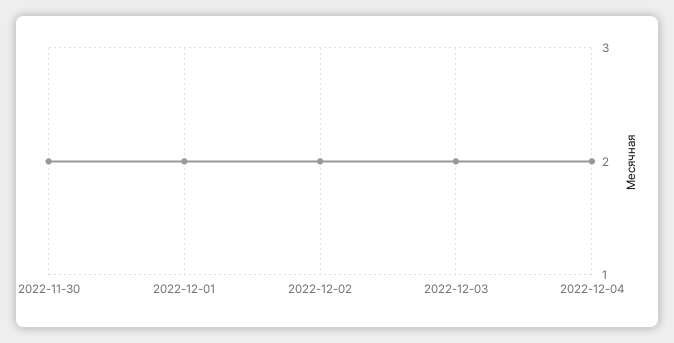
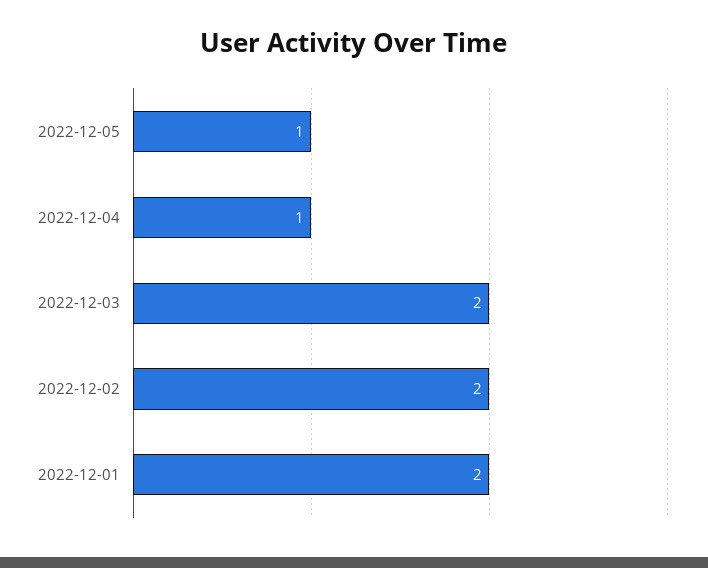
2022-11-30: 2 -> none
2022-12-04: 2 -> 1
2022-12-05: none -> 1

